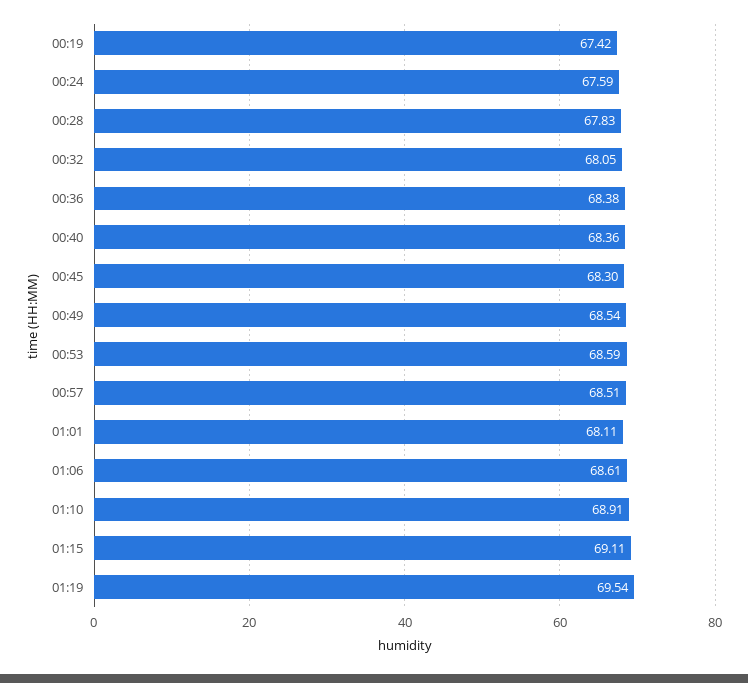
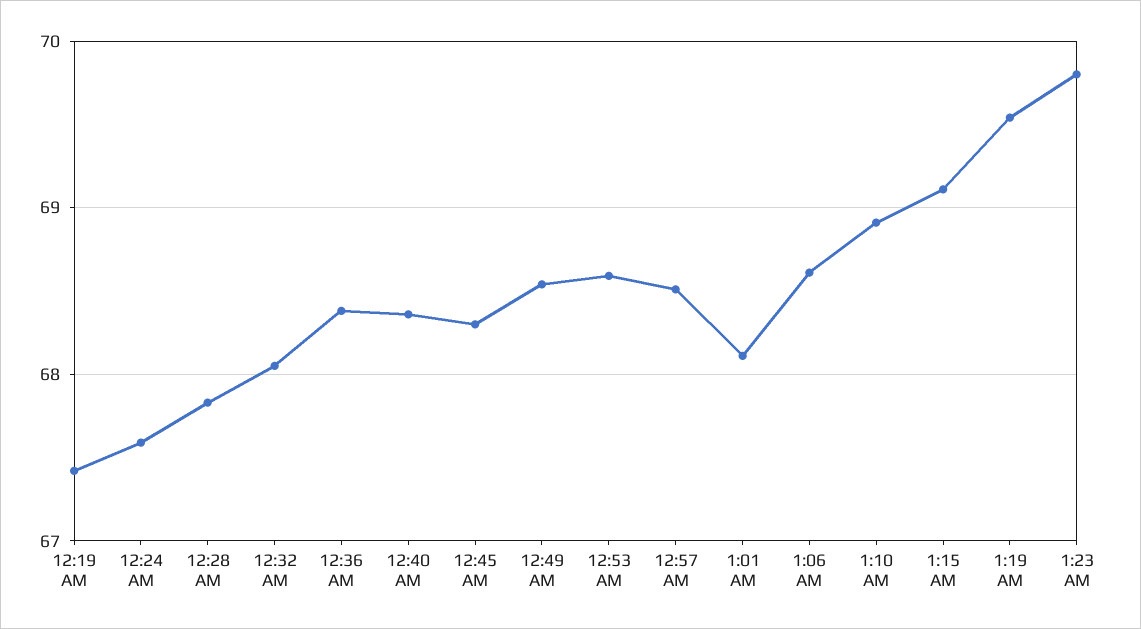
1:23 AM: none -> 69.8

